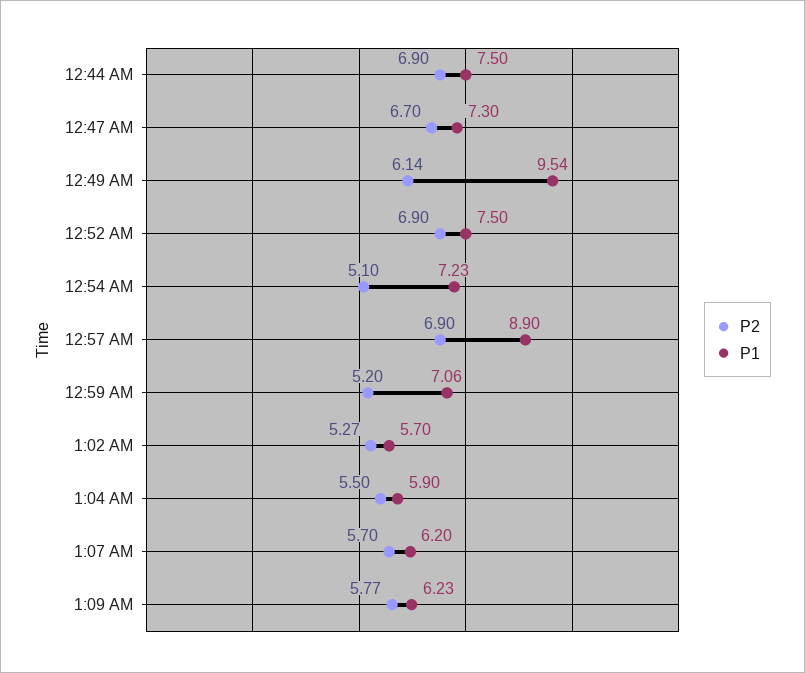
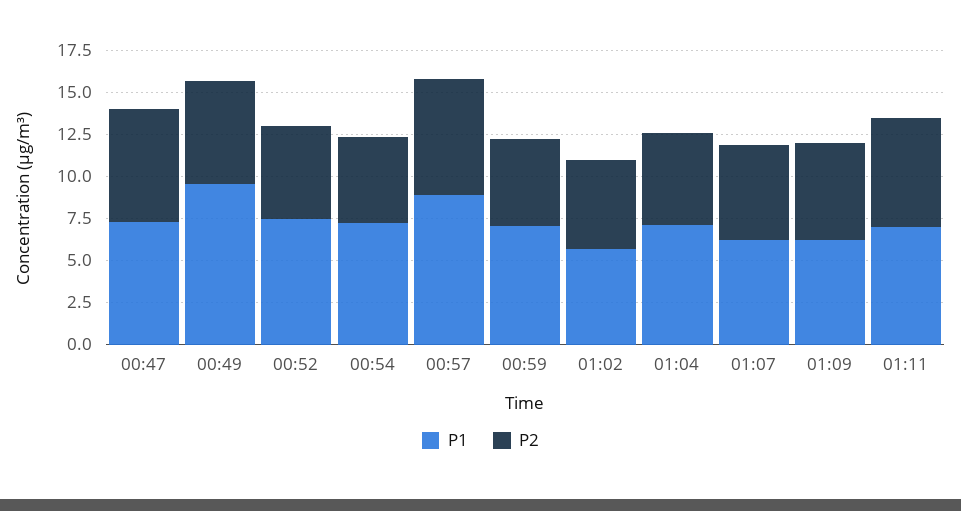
P2, 12:44 AM: 6.9 -> none
P1, 12:44 AM: 7.5 -> none
P2, 12:52 AM: 6.9 -> 5.5
P1, 1:04 AM: 5.9 -> 7
P1, 01:11: none -> 7
P2, 01:11: none -> 6.5

